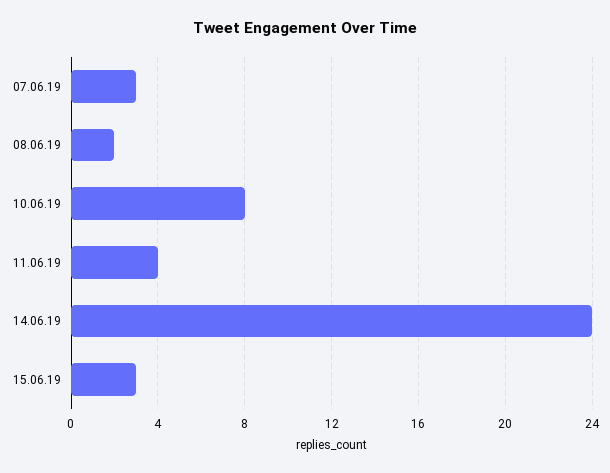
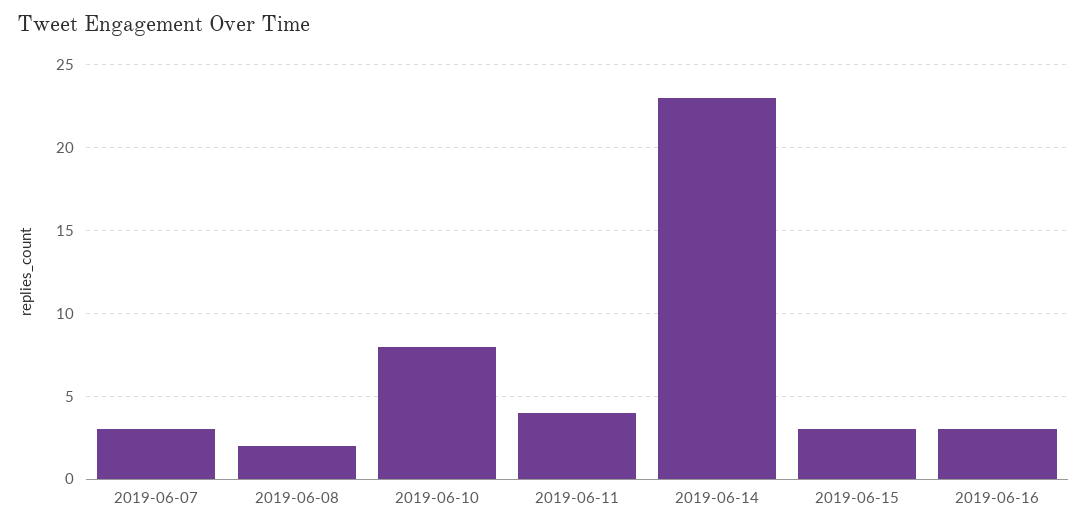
14.06.19: 24 -> 23
2019-06-16: none -> 3

